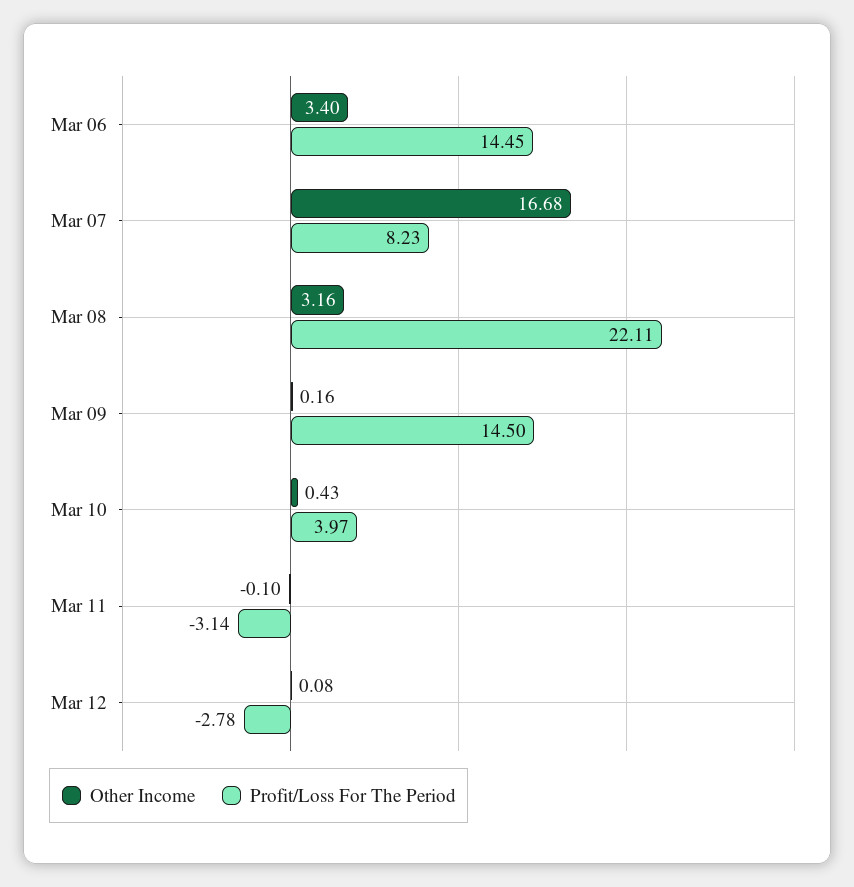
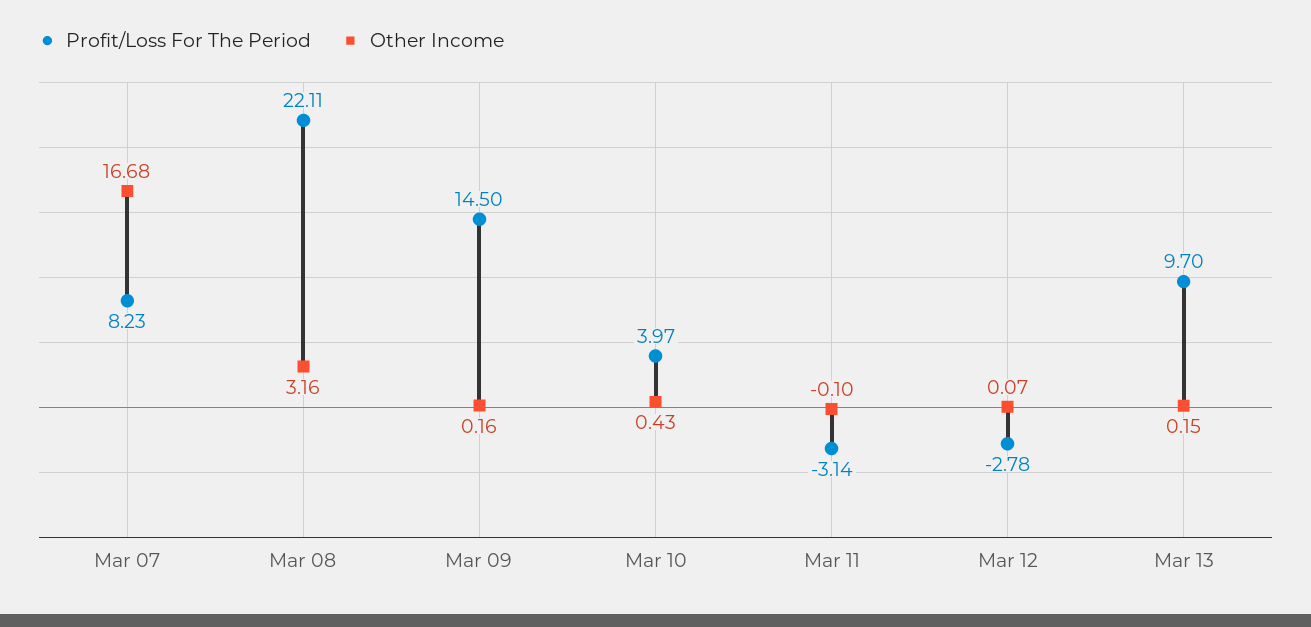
Other Income, Mar 06: 3.4 -> none
Profit/Loss For The Period, Mar 06: 14.45 -> none
Other Income, Mar 12: 0.08 -> 0.07
Profit/Loss For The Period, Mar 13: none -> 9.7
Other Income, Mar 13: none -> 0.15

